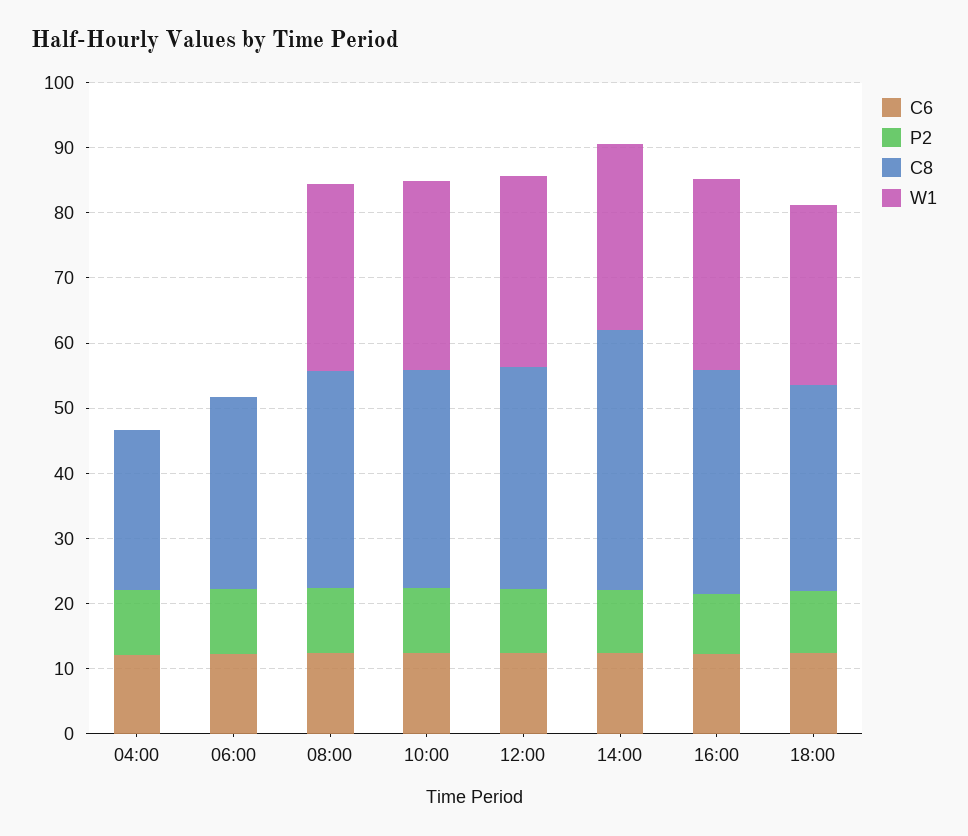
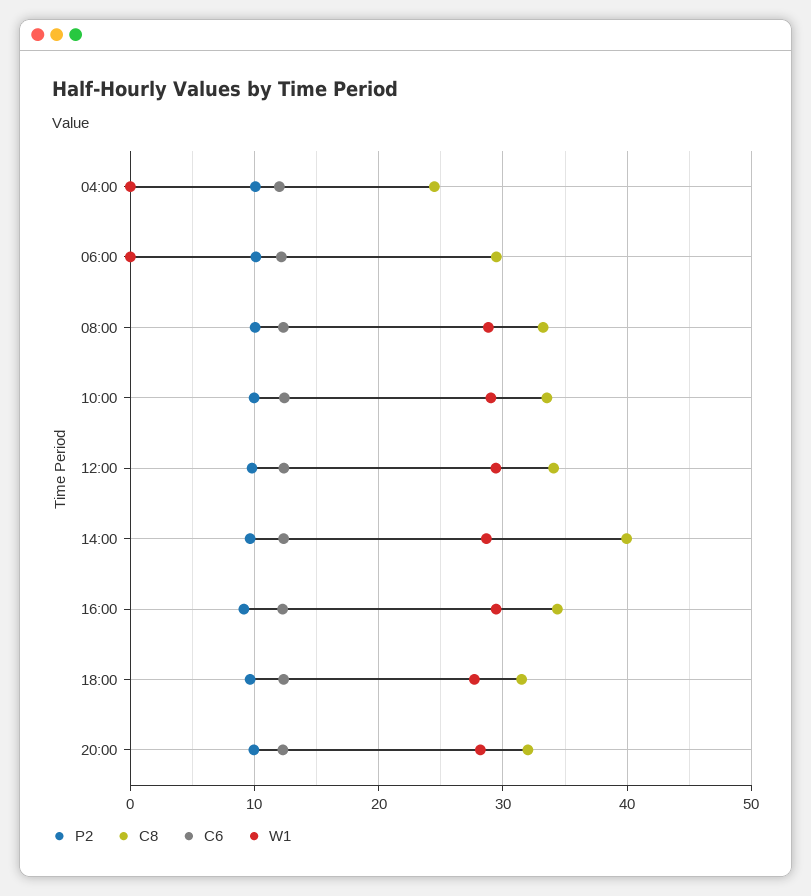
P2, 20:00: none -> 10
C8, 20:00: none -> 32
C6, 20:00: none -> 12
W1, 20:00: none -> 28

